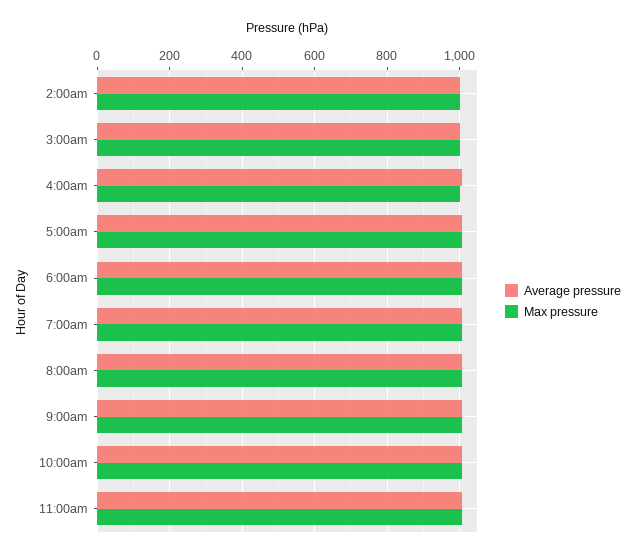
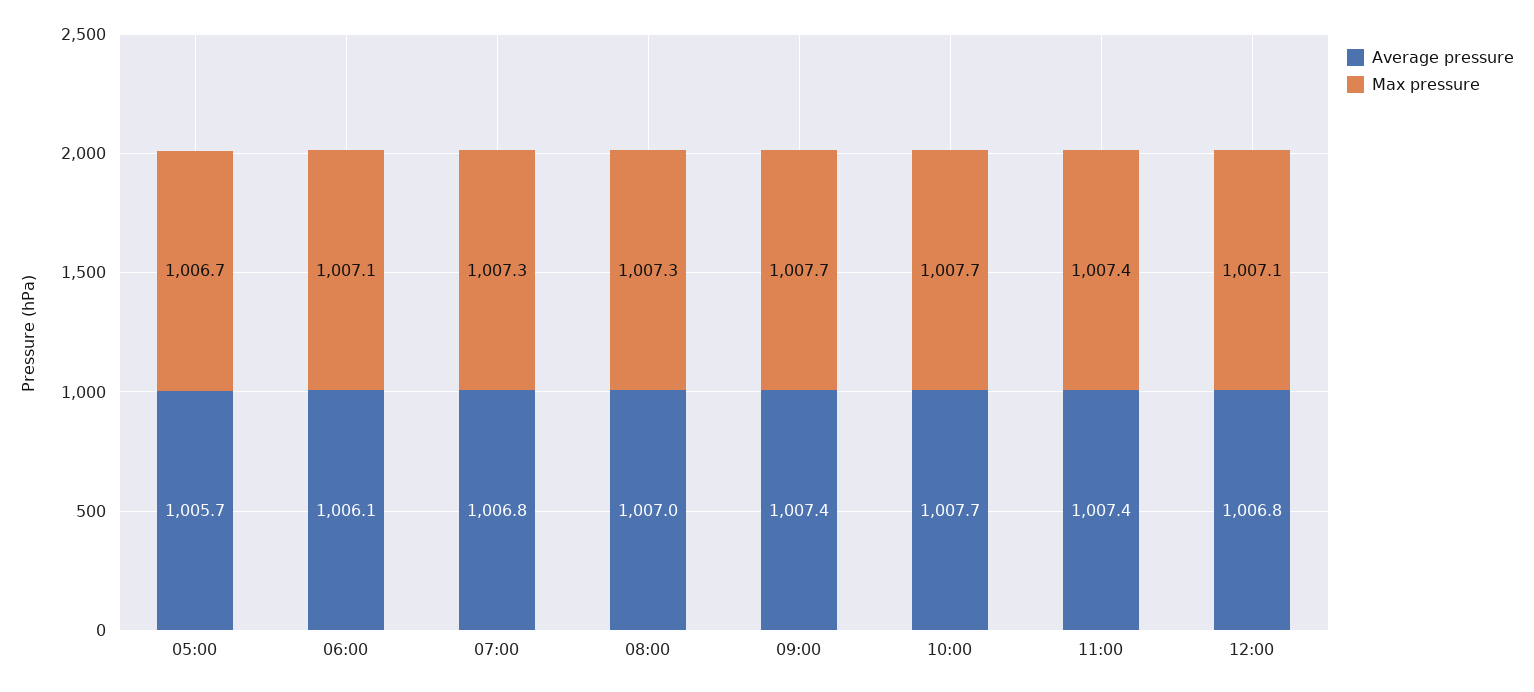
Average pressure, 2:00am: 1000 -> none
Max pressure, 2:00am: 1000 -> none
Average pressure, 3:00am: 1000 -> none
Max pressure, 3:00am: 1000 -> none
Average pressure, 4:00am: 1000 -> none
Max pressure, 4:00am: 1000 -> none
Average pressure, 12:00: none -> 1006.8
Max pressure, 12:00: none -> 1007.1

